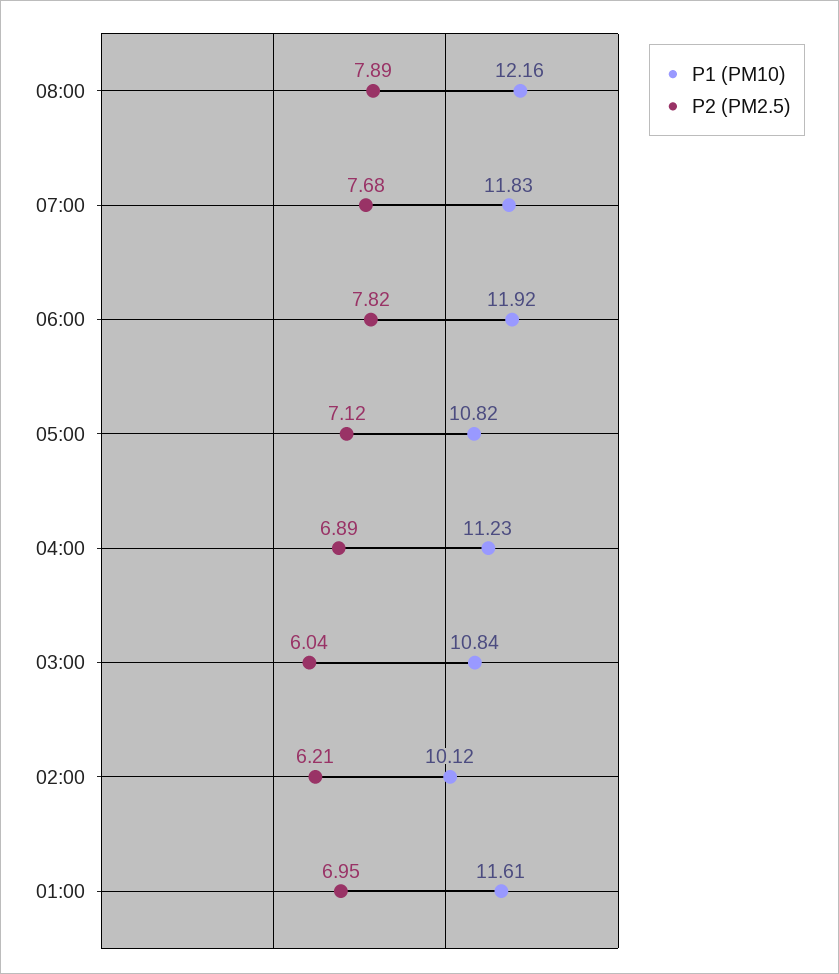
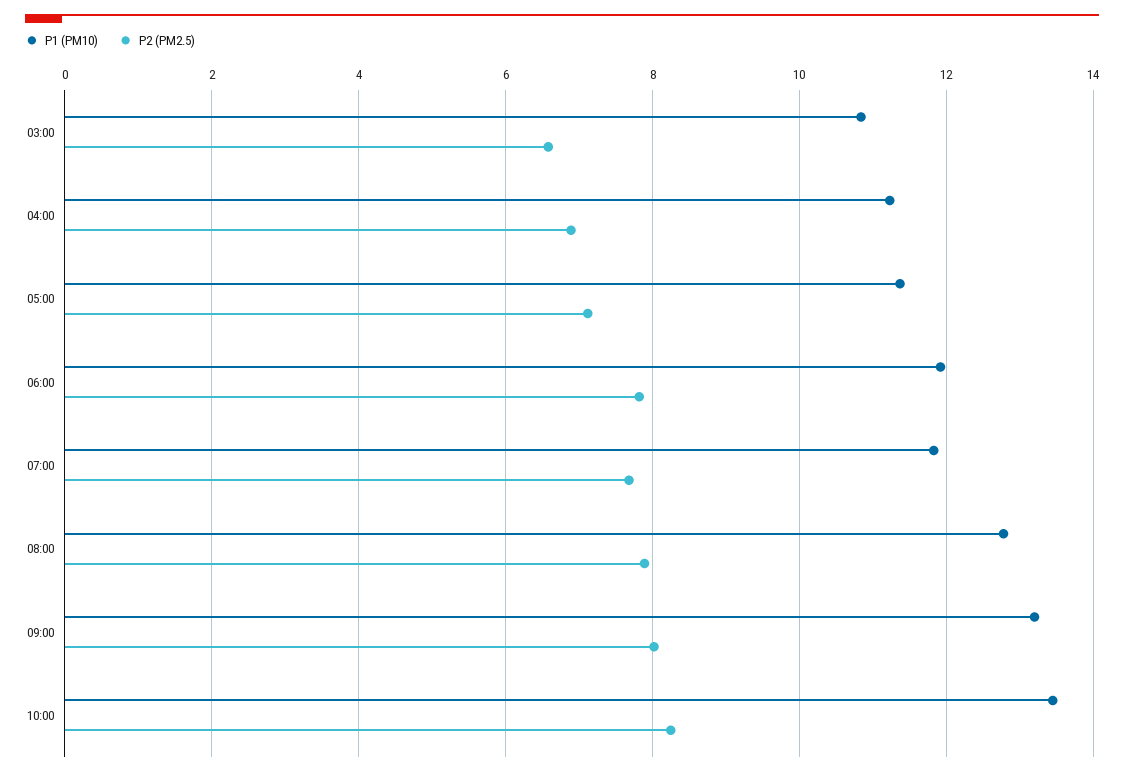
P1 (PM10), 08:00: 12.16 -> 12.8
P1 (PM10), 05:00: 10.82 -> 11.4
P2 (PM2.5), 03:00: 6.04 -> 6.6
P1 (PM10), 02:00: 10.12 -> none
P2 (PM2.5), 02:00: 6.21 -> none
P1 (PM10), 01:00: 11.61 -> none
P2 (PM2.5), 01:00: 6.95 -> none
P1 (PM10), 09:00: none -> 13.2
P2 (PM2.5), 09:00: none -> 8
P1 (PM10), 10:00: none -> 13.4
P2 (PM2.5), 10:00: none -> 8.2

